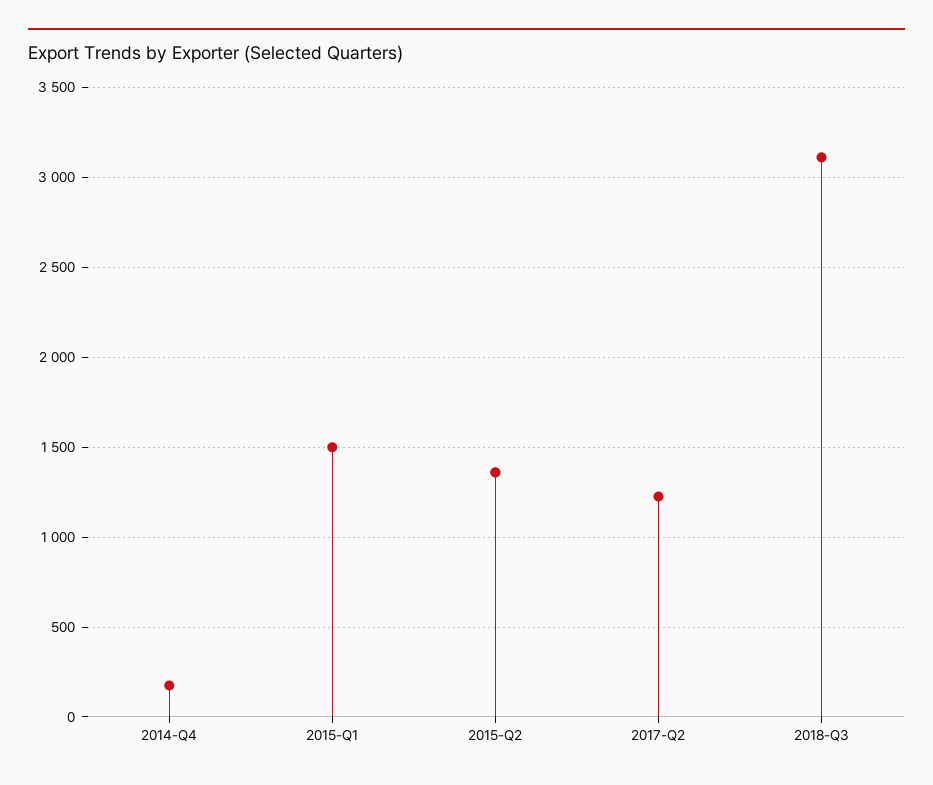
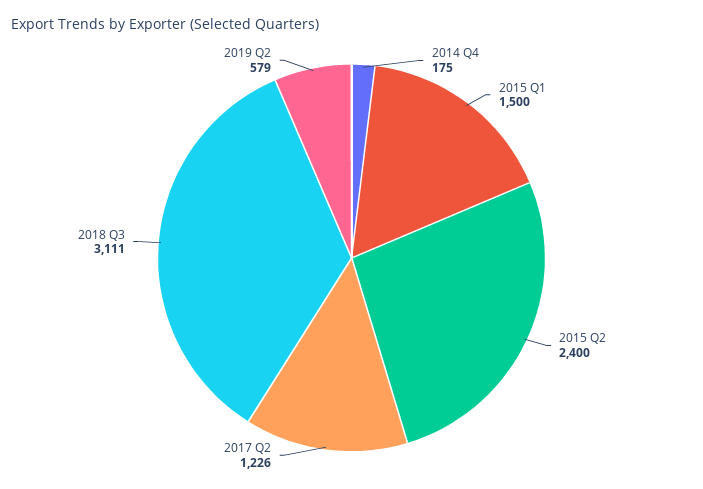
2015-Q2: 1350 -> 2400
2019 Q2: none -> 579

